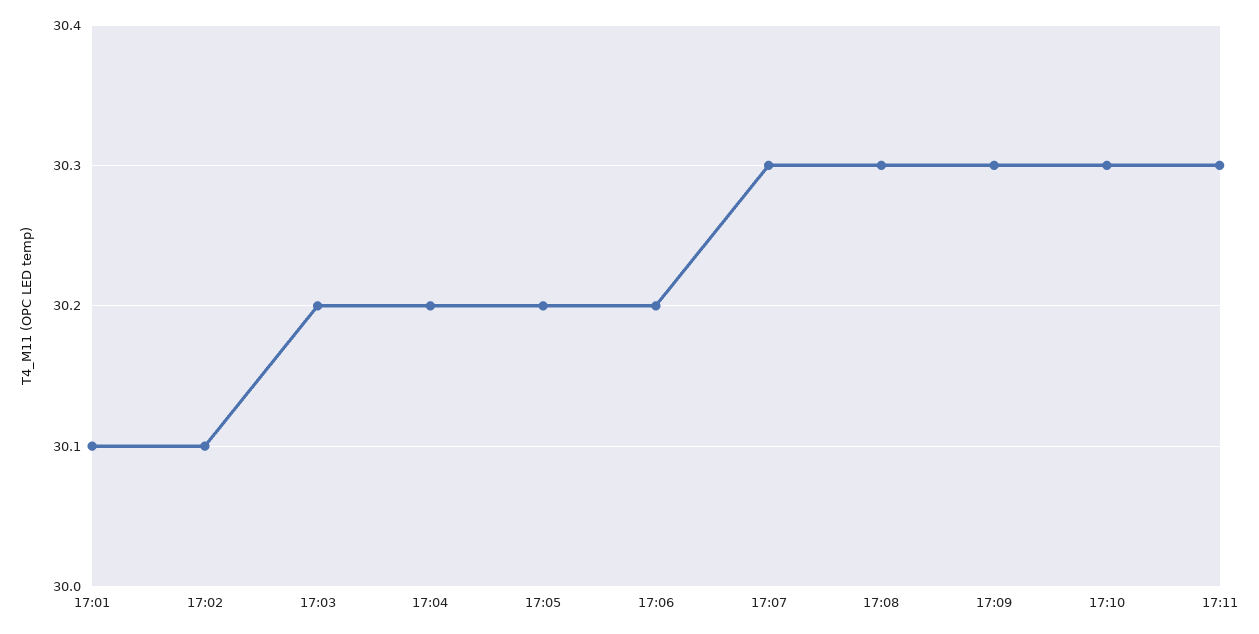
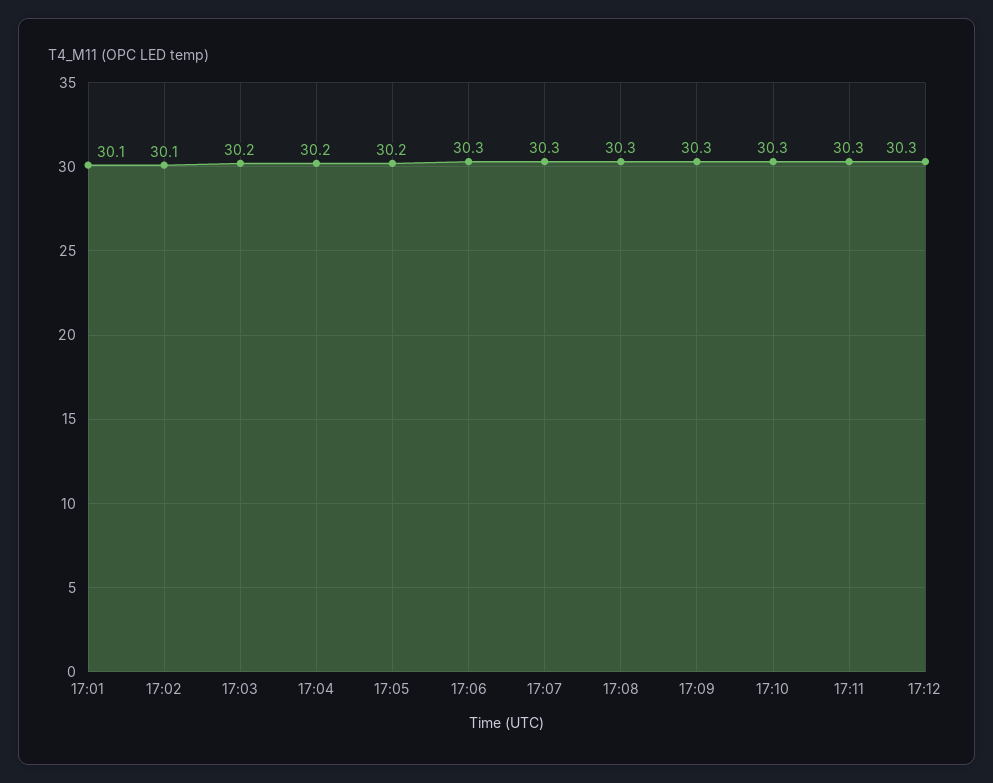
17:06: 30.2 -> 30.3
17:12: none -> 30.3

